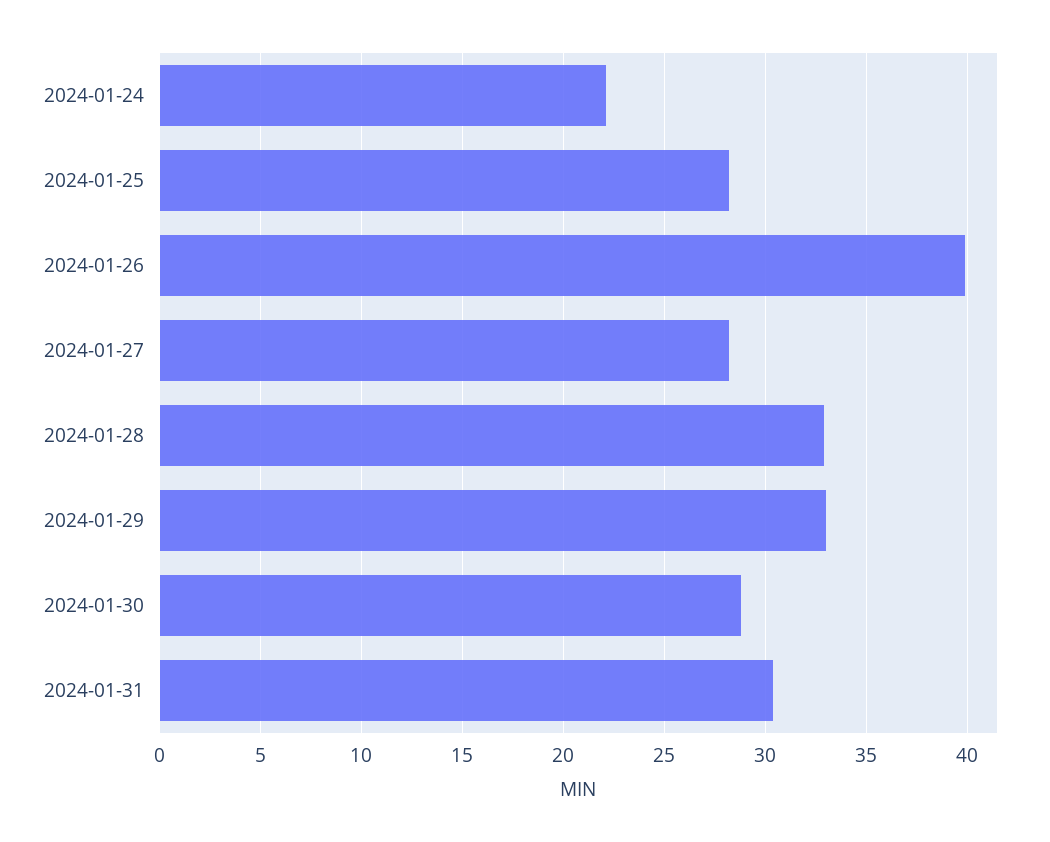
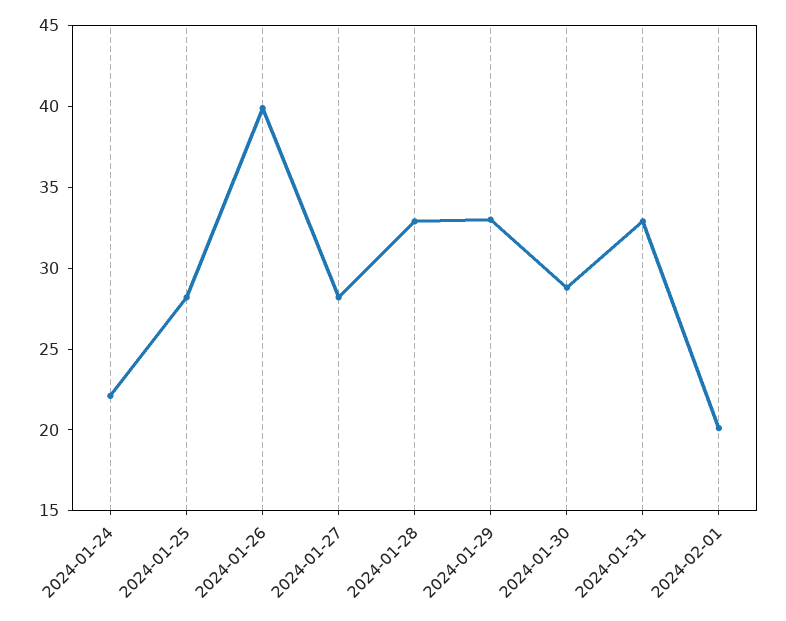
2024-01-31: 30.5 -> 33
2024-02-01: none -> 20

